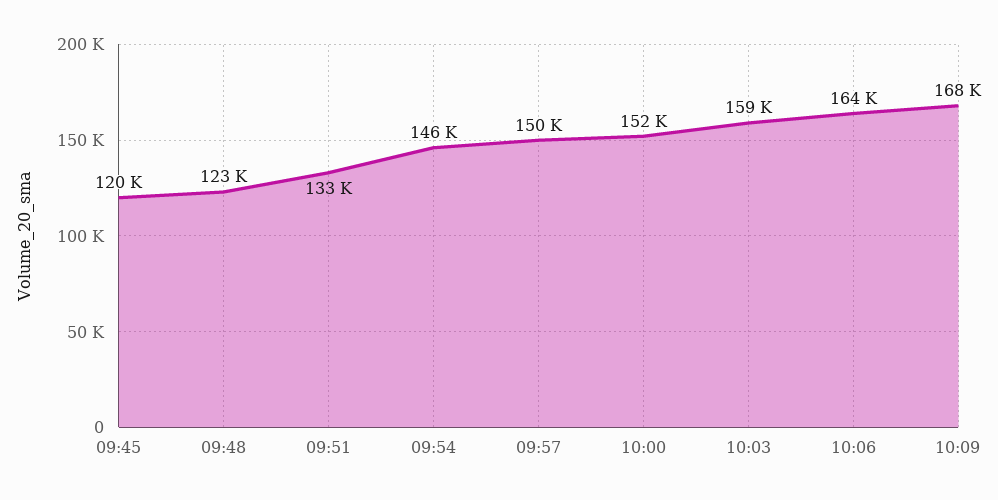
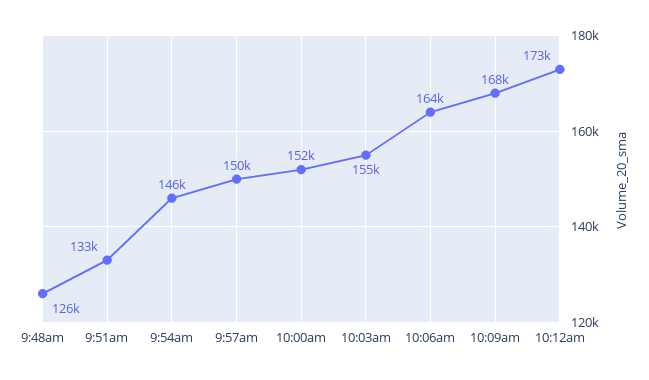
09:45: 120000 -> none
09:48: 123000 -> 126000
10:03: 159000 -> 155000
10:12am: none -> 173000

